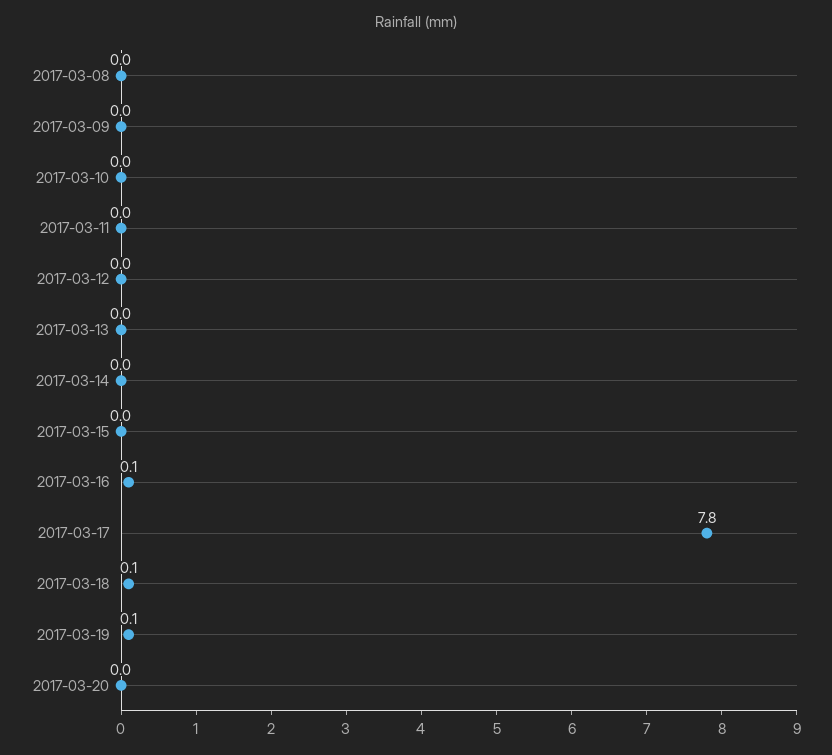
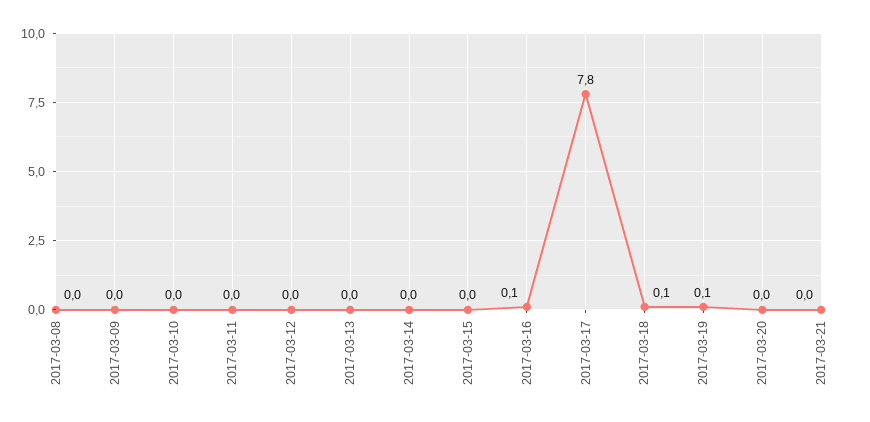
2017-03-21: none -> 0

